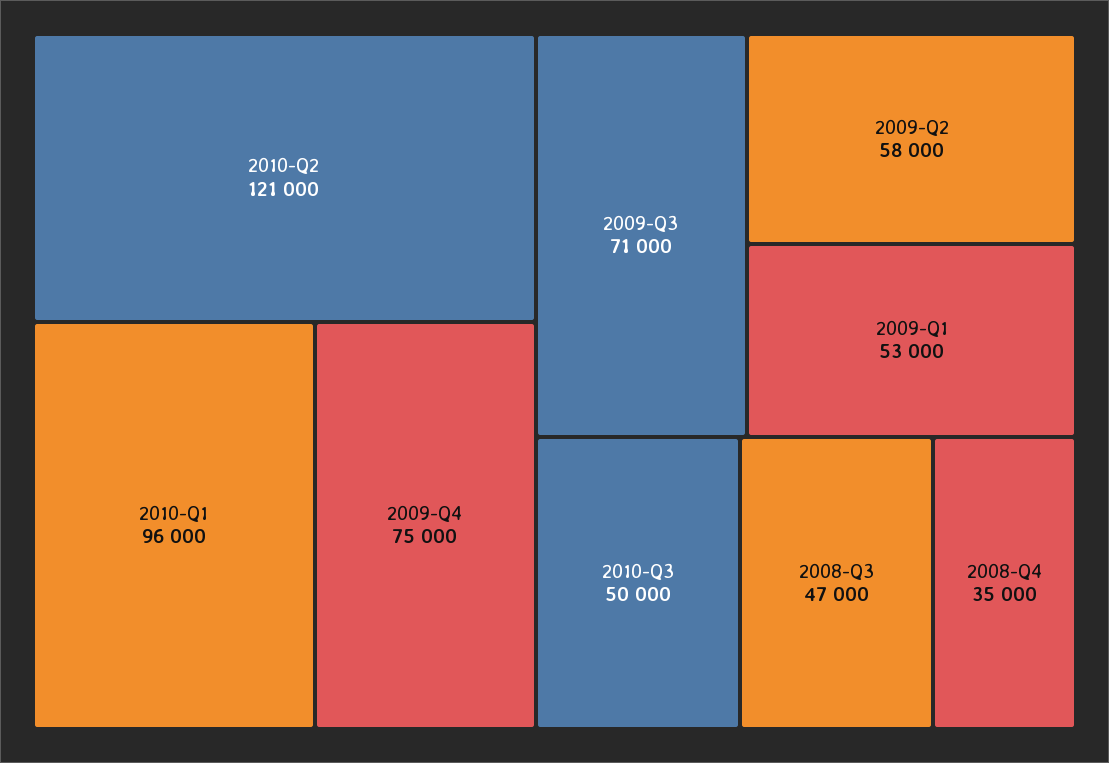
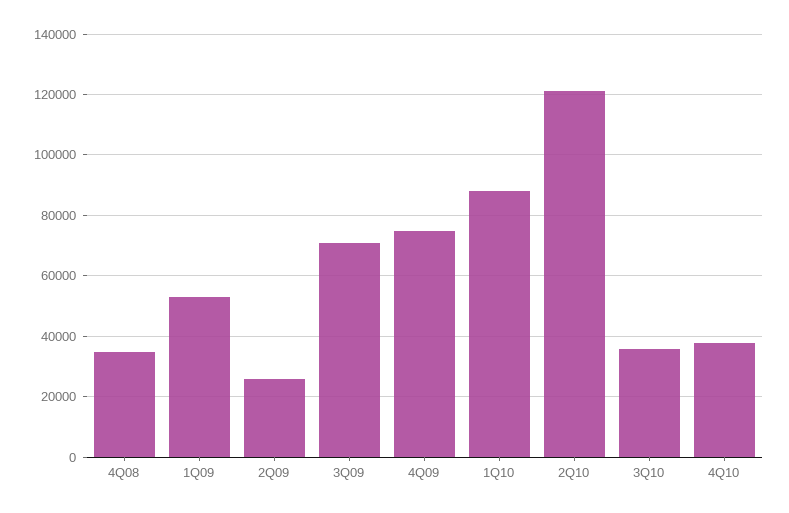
2010-Q1: 96000 -> 88000
2009-Q2: 58000 -> 26000
2010-Q3: 50000 -> 36000
2008-Q3: 47000 -> none
4Q10: none -> 38000

